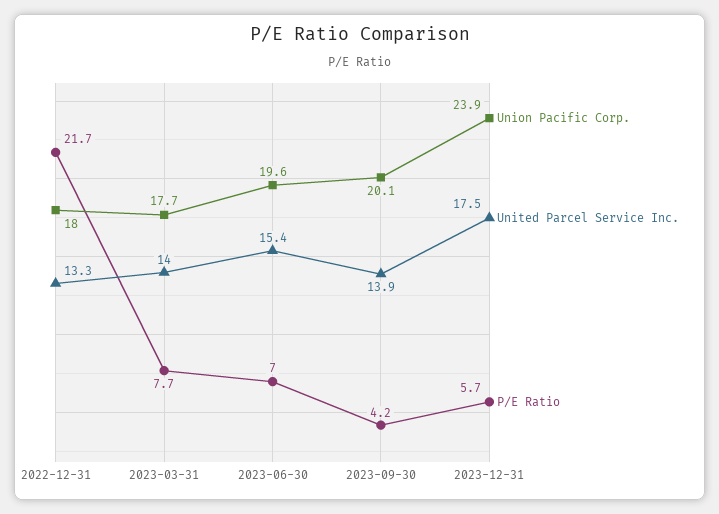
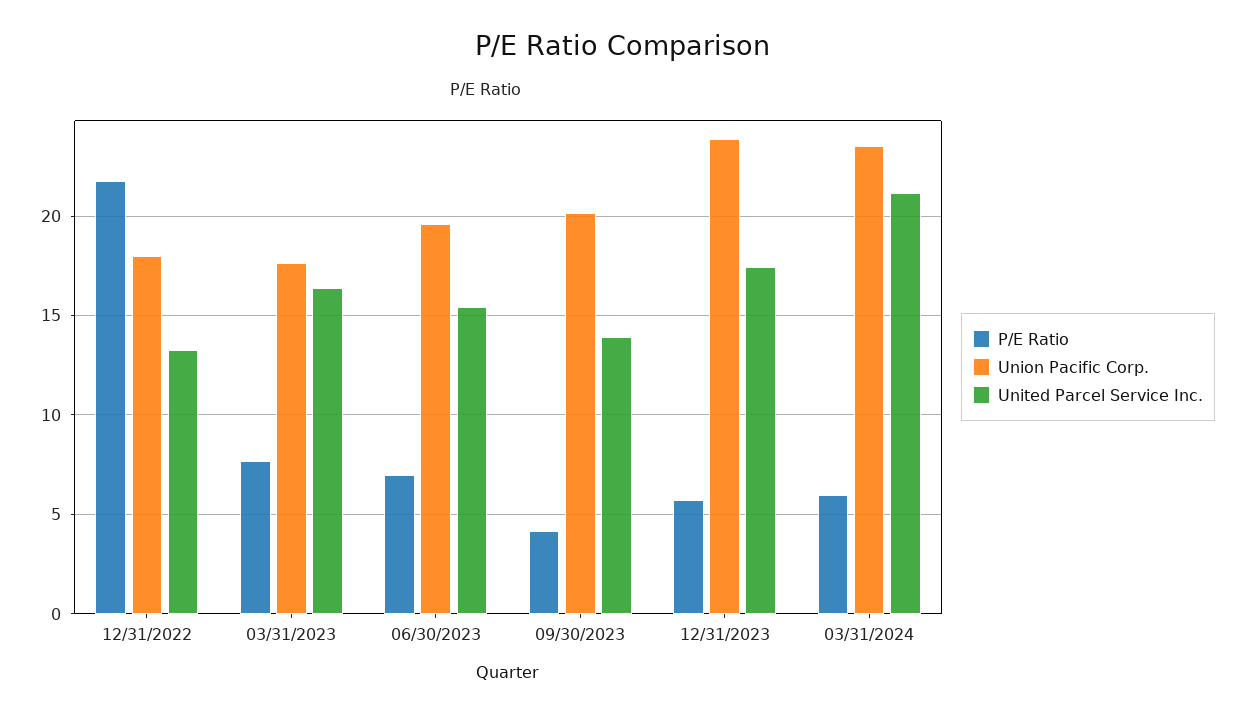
United Parcel Service Inc., 2023-03-31: 14 -> 16.5
P/E Ratio, 03/31/2024: none -> 6
Union Pacific Corp., 03/31/2024: none -> 23.5
United Parcel Service Inc., 03/31/2024: none -> 21

